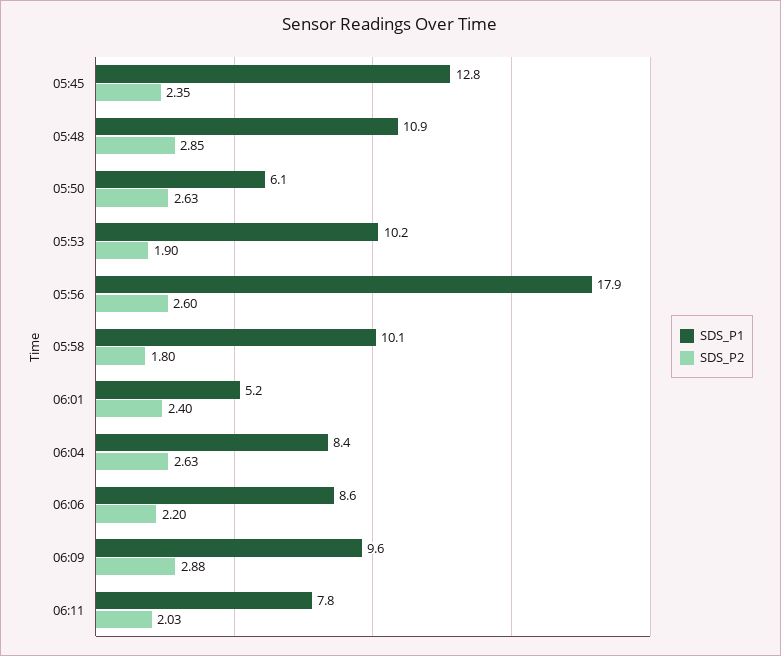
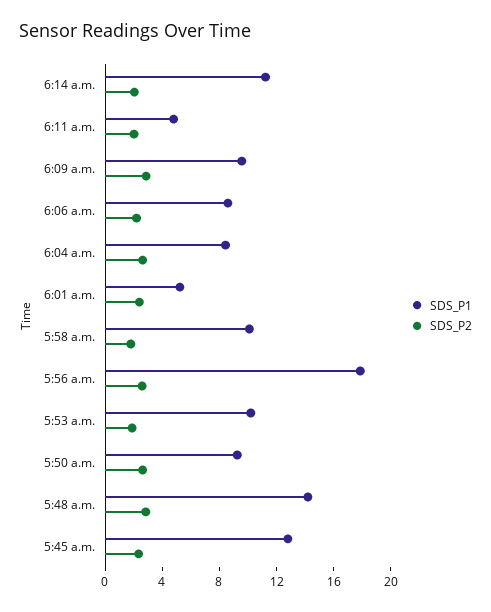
SDS_P1, 05:48: 10.9 -> 14
SDS_P1, 05:50: 6.1 -> 9
SDS_P1, 06:11: 7.8 -> 5
SDS_P1, 6:14 a.m.: none -> 11
SDS_P2, 6:14 a.m.: none -> 2

